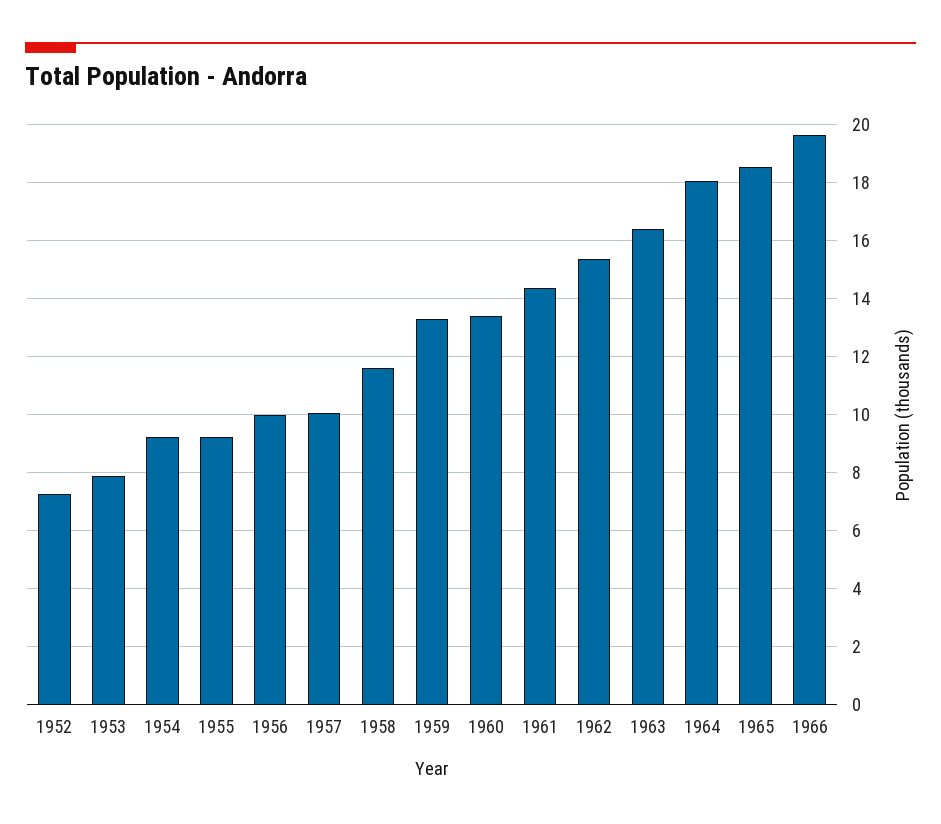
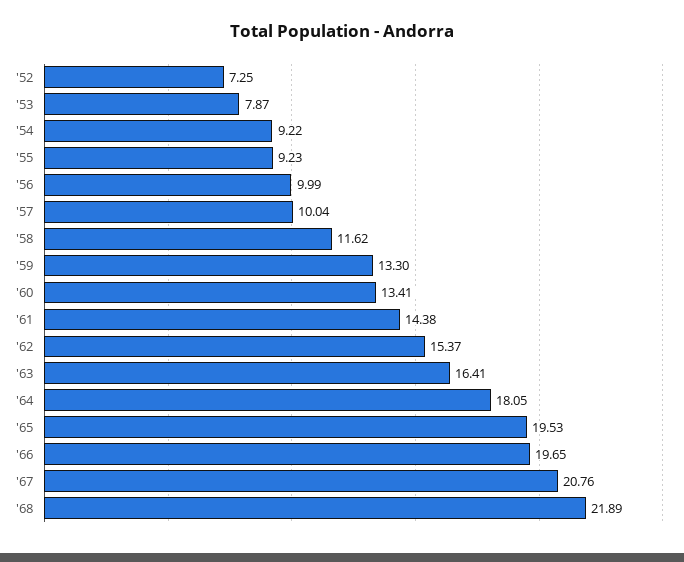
1965: 18.5 -> 19.53
'67: none -> 20.76
'68: none -> 21.89

